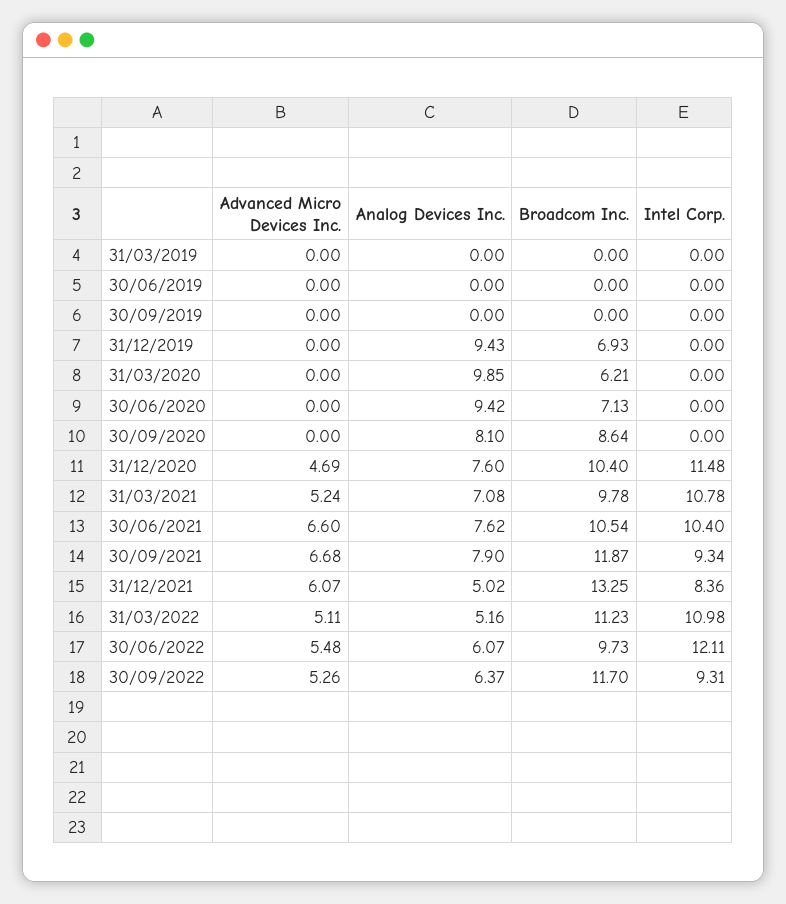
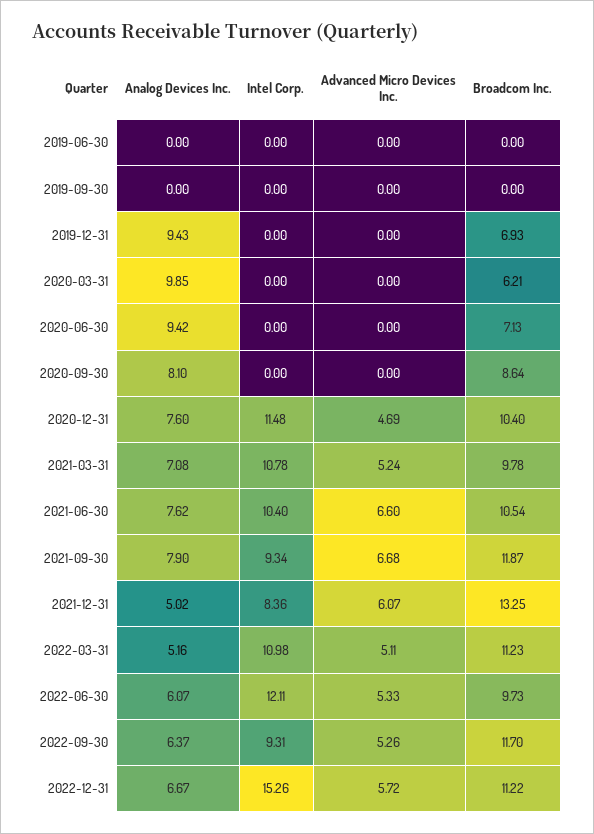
Advanced Micro Devices Inc., 31/03/2019: 0 -> none
Analog Devices Inc., 31/03/2019: 0 -> none
Broadcom Inc., 31/03/2019: 0 -> none
Intel Corp., 31/03/2019: 0 -> none
Advanced Micro Devices Inc., 30/06/2022: 5.48 -> 5.33
Analog Devices Inc., 2022-12-31: none -> 6.67
Intel Corp., 2022-12-31: none -> 15.26
Advanced Micro Devices Inc., 2022-12-31: none -> 5.72
Broadcom Inc., 2022-12-31: none -> 11.22

